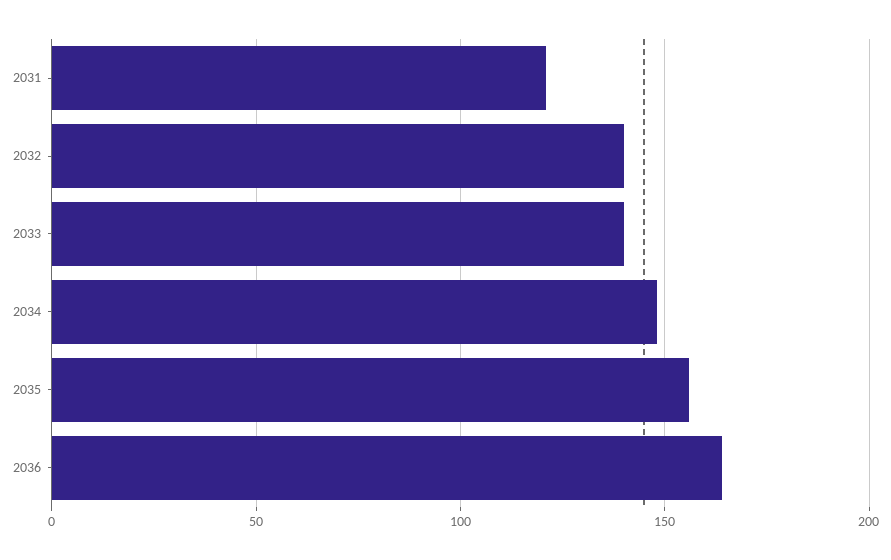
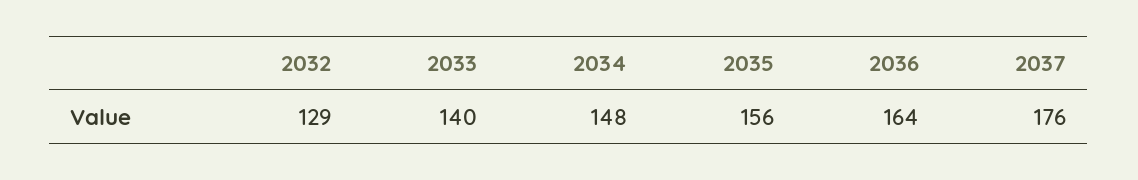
2031: 120 -> none
2032: 140 -> 129
2037: none -> 176

